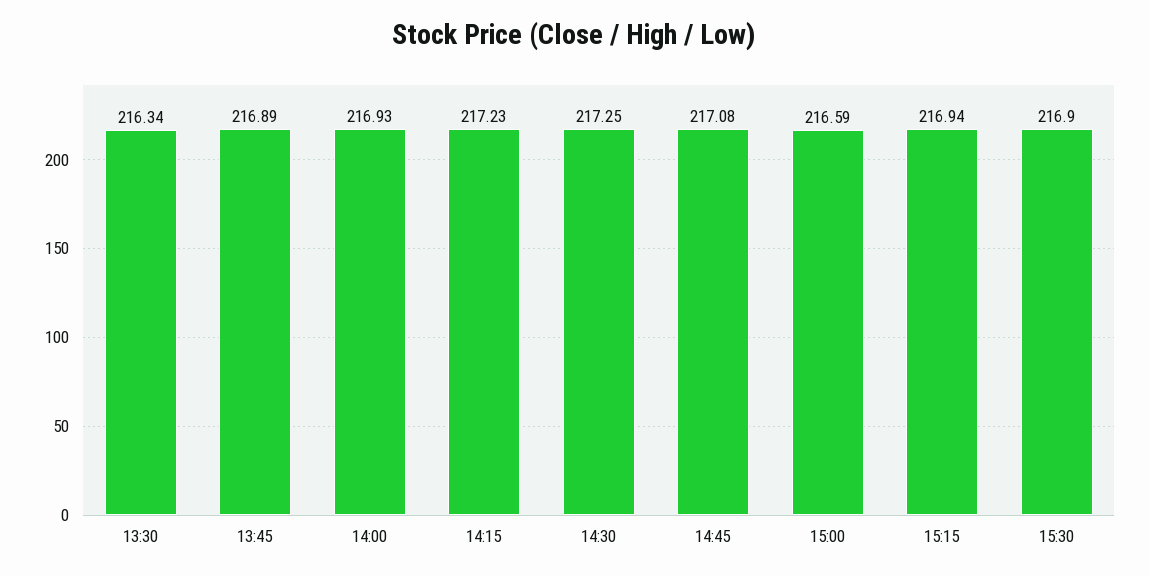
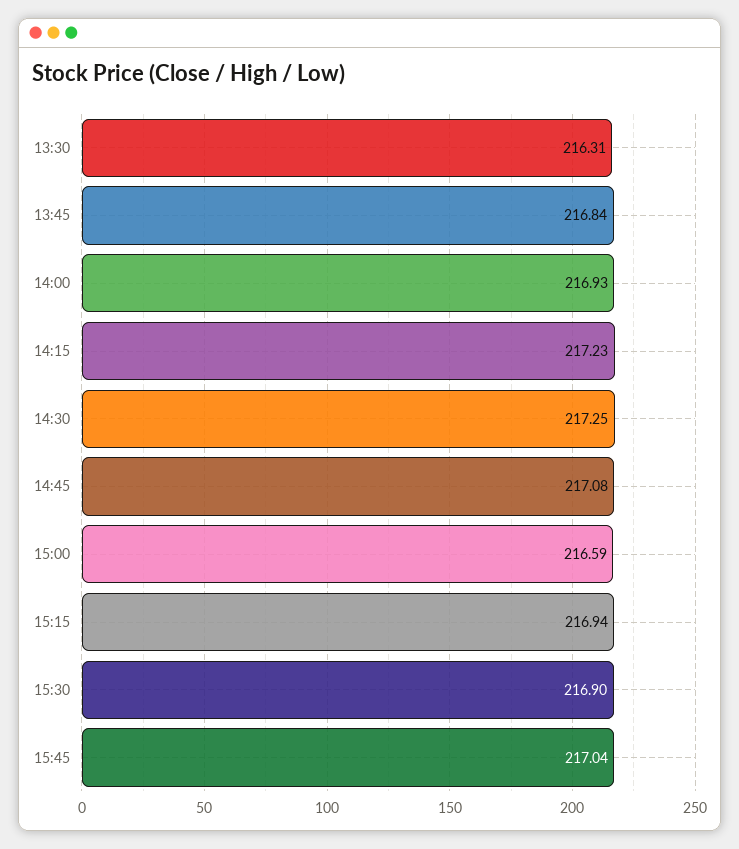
13:30: 216.34 -> 216.31
13:45: 216.89 -> 216.84
15:45: none -> 217.04

